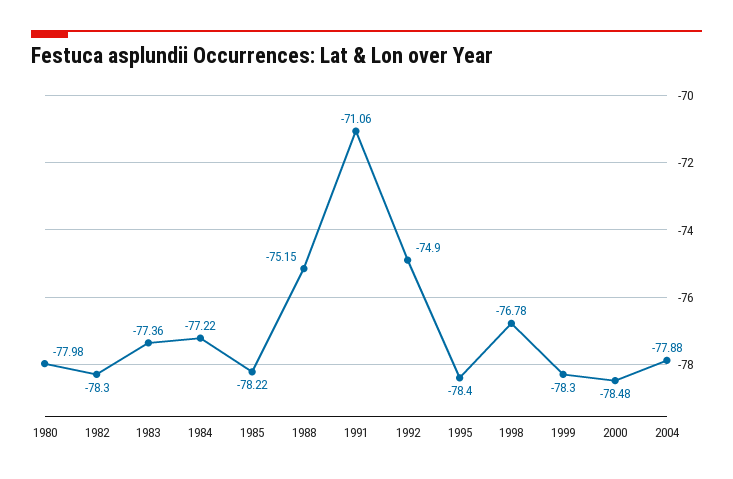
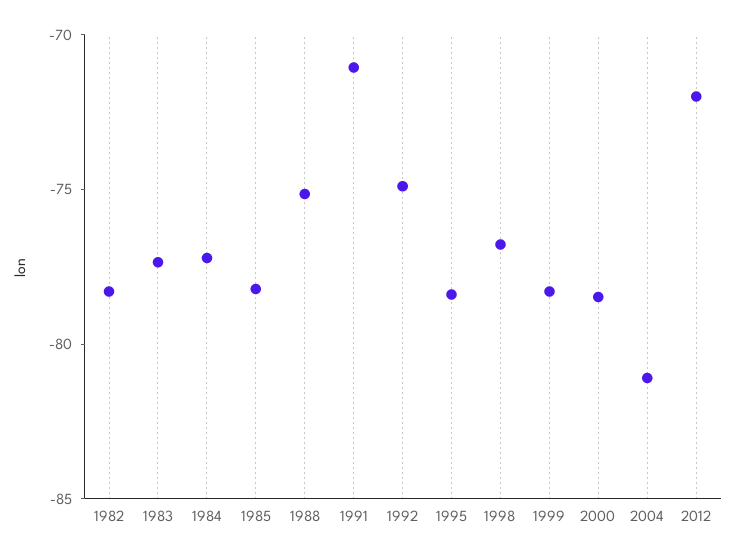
1980: -77.98 -> none
2004: -77.88 -> -81
2012: none -> -72

